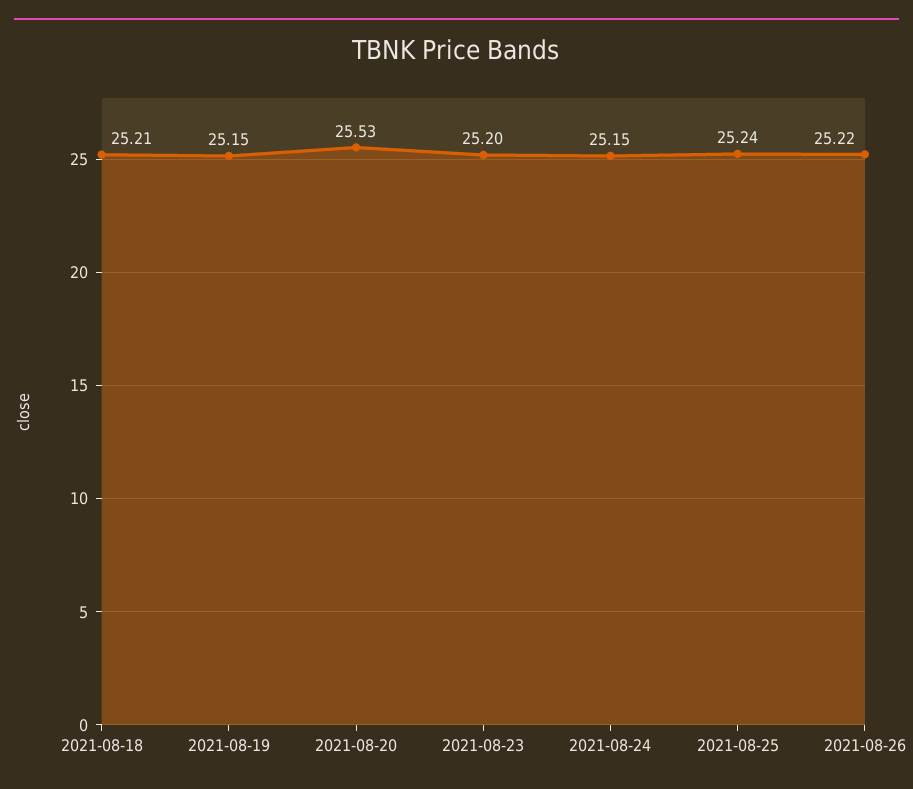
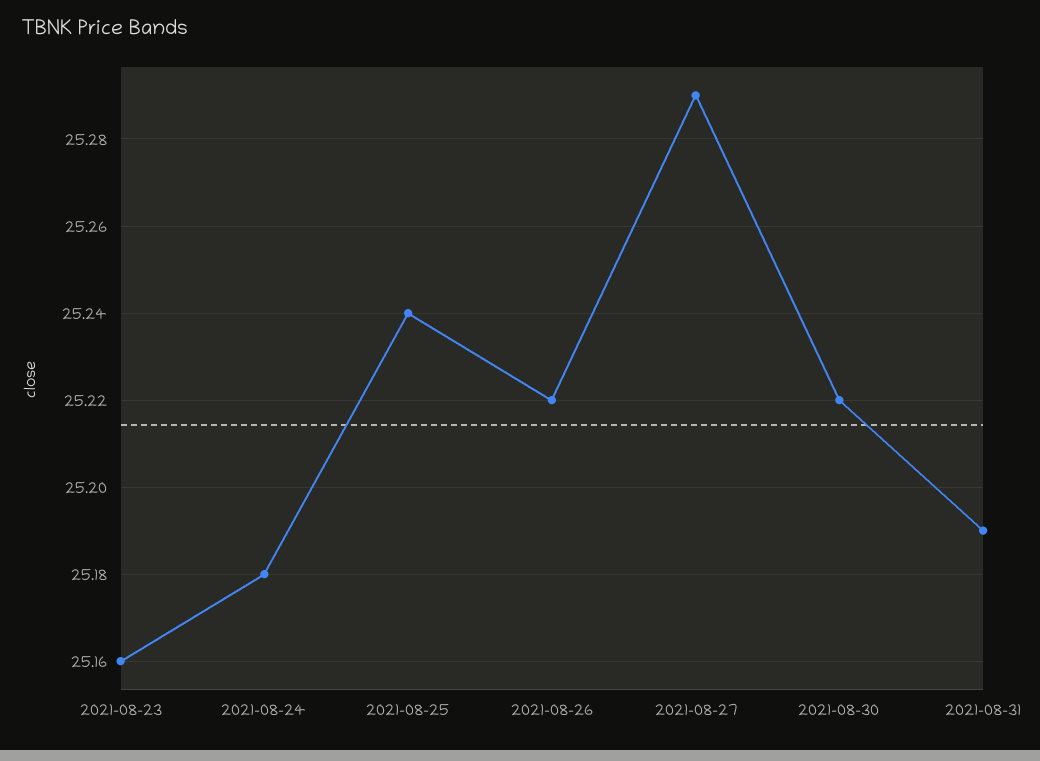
2021-08-18: 25.21 -> none
2021-08-19: 25.15 -> none
2021-08-20: 25.53 -> none
2021-08-23: 25.2 -> 25.16
2021-08-24: 25.15 -> 25.18
2021-08-27: none -> 25.29
2021-08-30: none -> 25.22
2021-08-31: none -> 25.19

